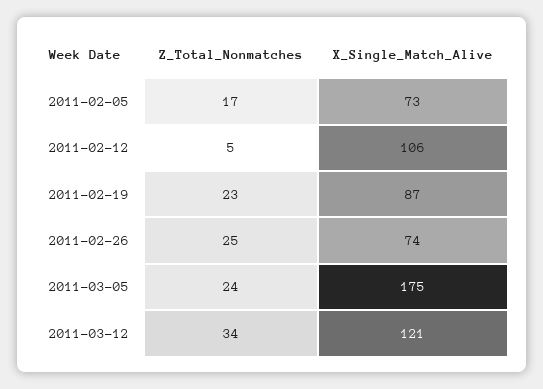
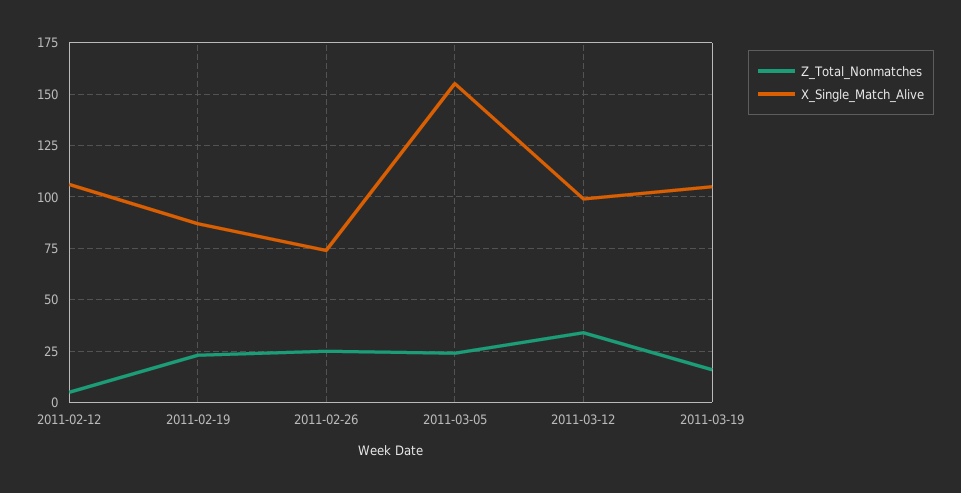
Z_Total_Nonmatches, 2011-02-05: 17 -> none
X_Single_Match_Alive, 2011-02-05: 73 -> none
X_Single_Match_Alive, 2011-03-05: 175 -> 155
X_Single_Match_Alive, 2011-03-12: 121 -> 100
Z_Total_Nonmatches, 2011-03-19: none -> 15
X_Single_Match_Alive, 2011-03-19: none -> 105

